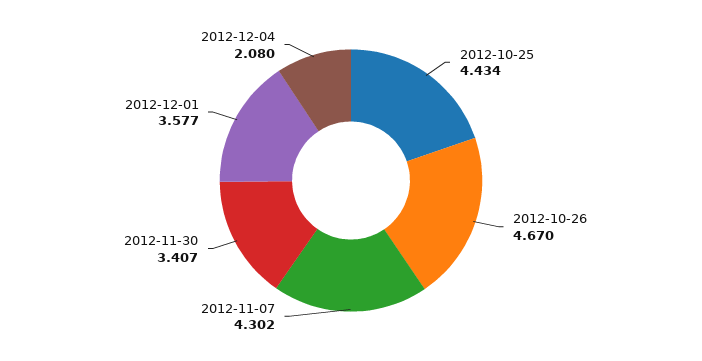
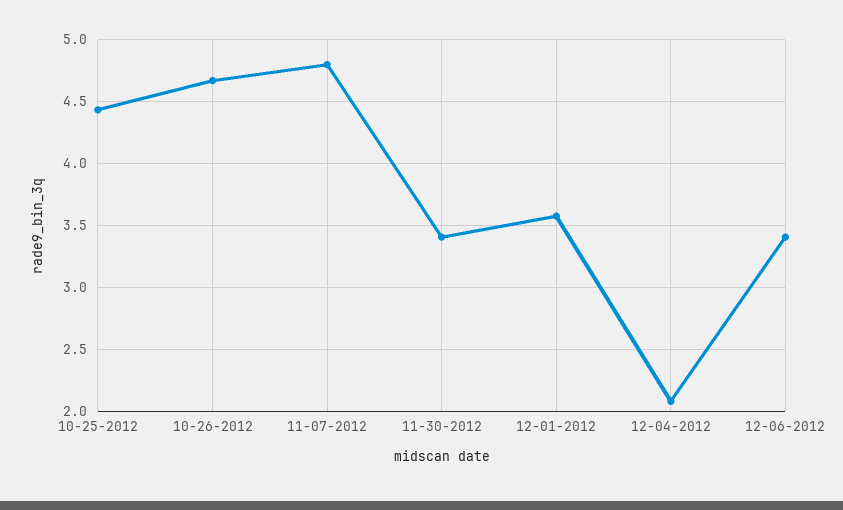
2012-11-07: 4.302 -> 4.8
12-06-2012: none -> 3.4

